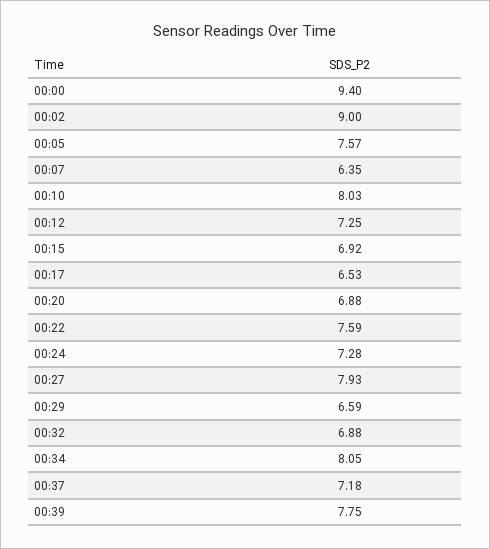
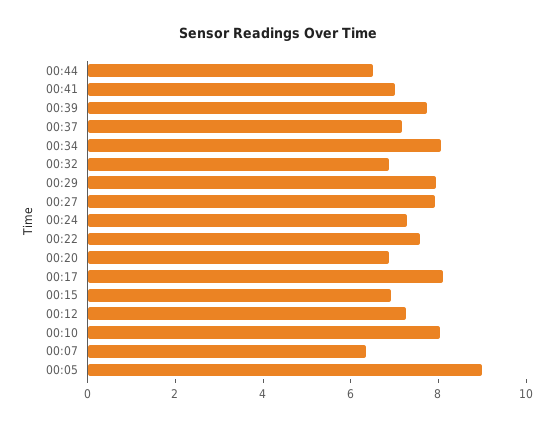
00:00: 9.4 -> none
00:02: 9 -> none
00:05: 7.57 -> 9
00:17: 6.53 -> 8
00:29: 6.59 -> 8
00:44: none -> 6.5
00:41: none -> 7

